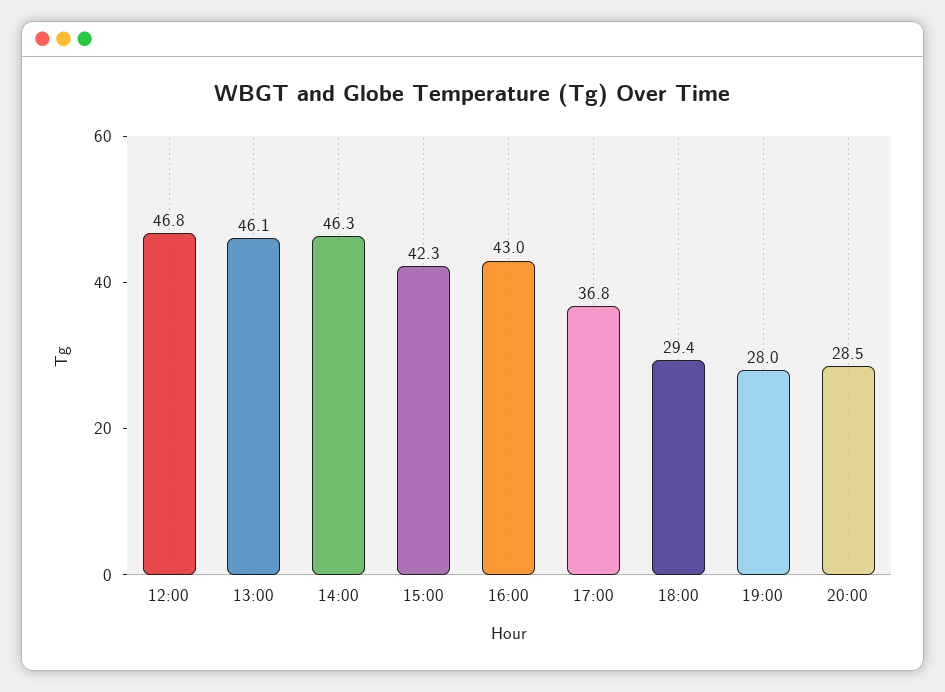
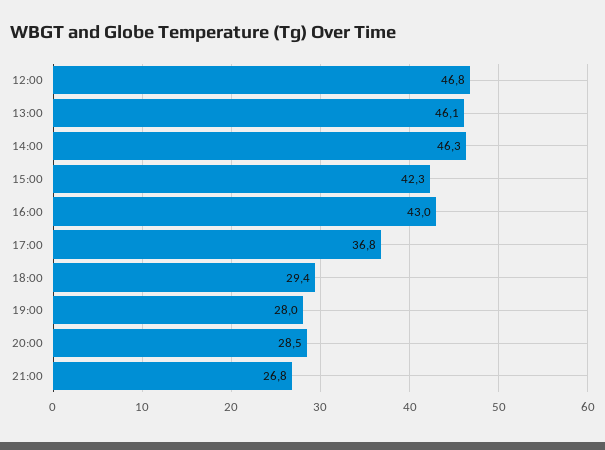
21:00: none -> 26.8

